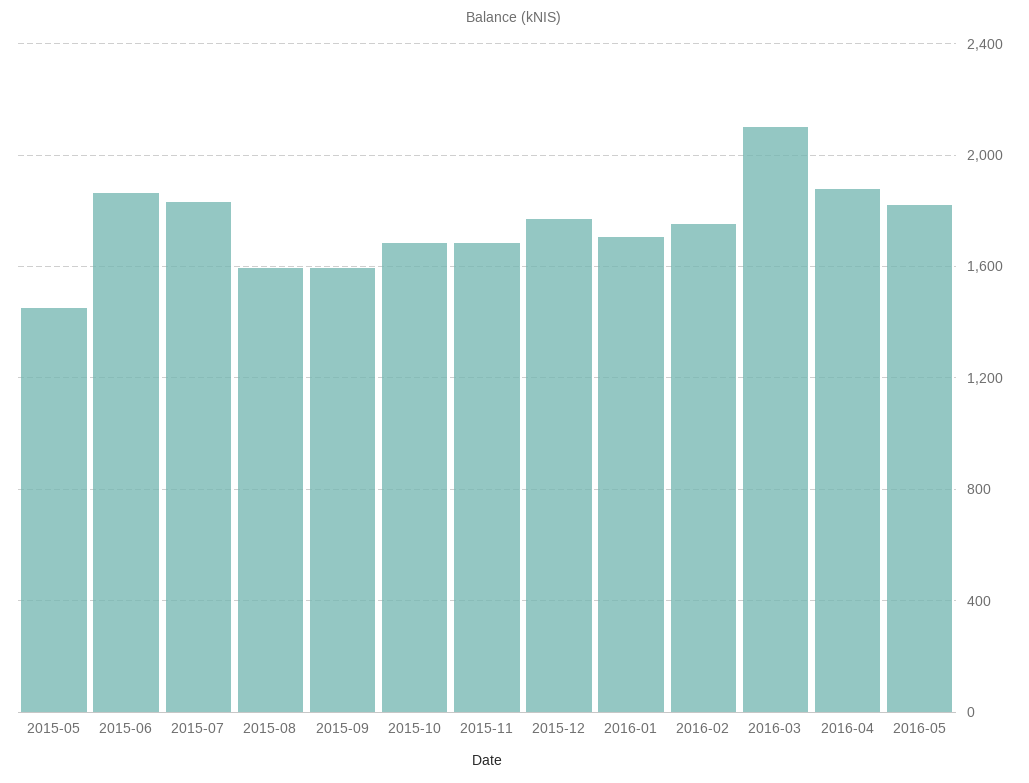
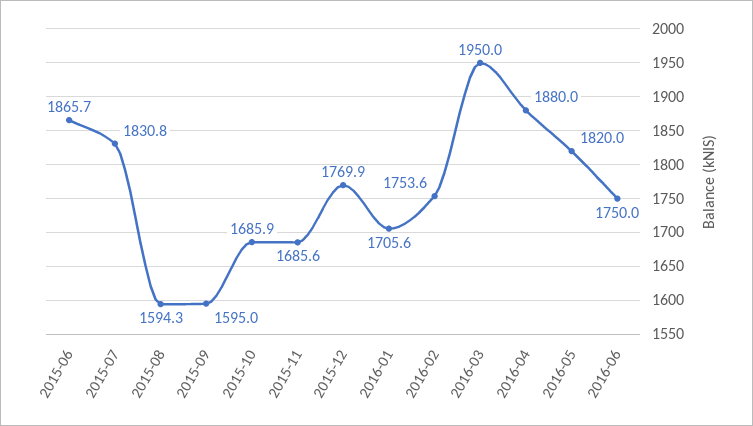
2015-05: 1450 -> none
2016-03: 2100 -> 1950
2016-06: none -> 1750

